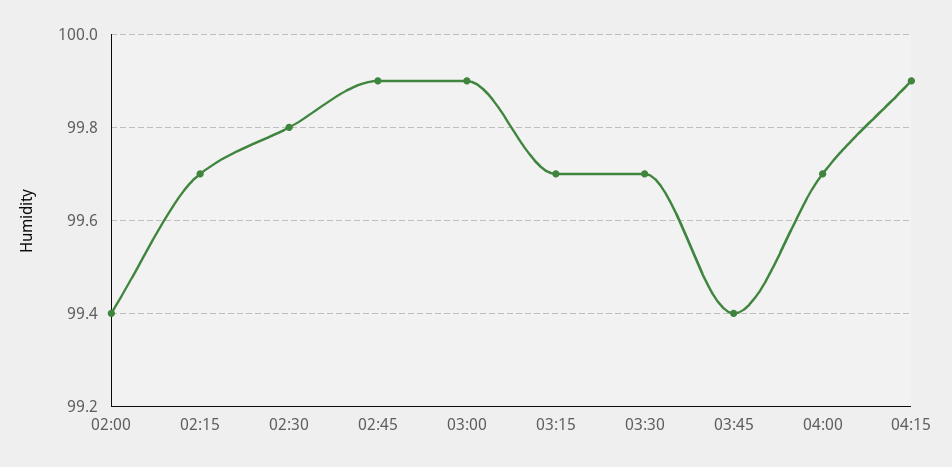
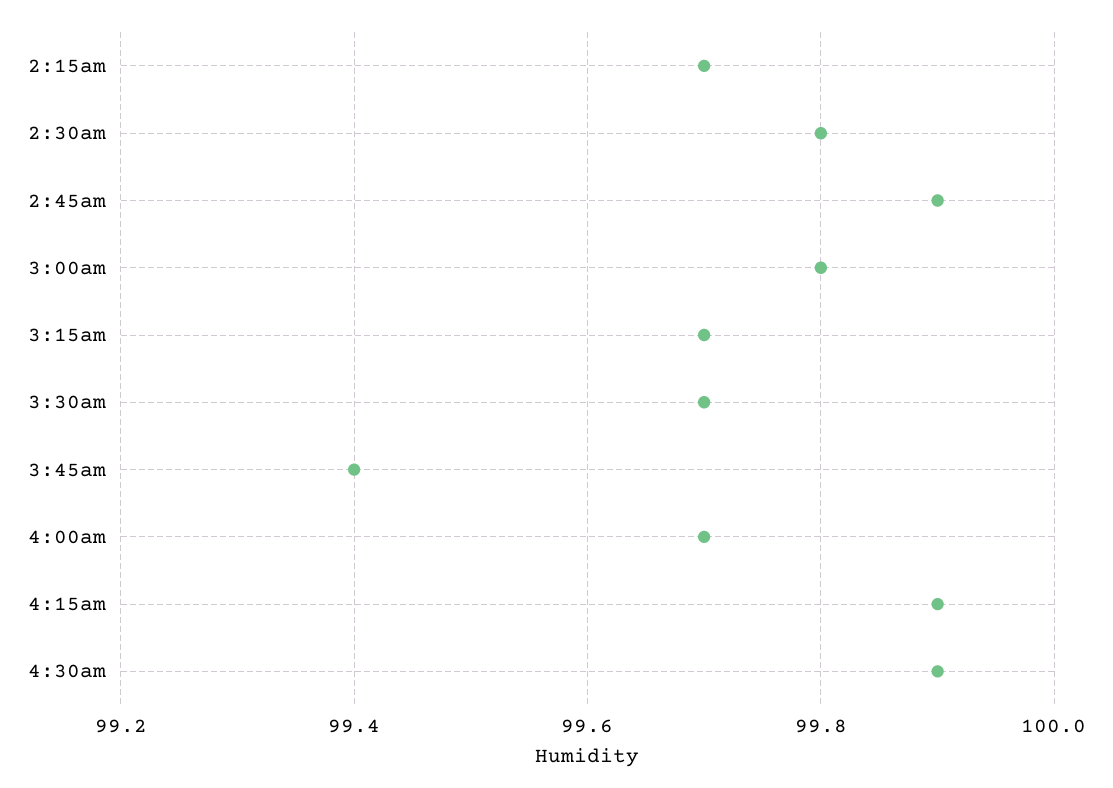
02:00: 99.4 -> none
03:00: 99.9 -> 99.8
4:30am: none -> 99.9

